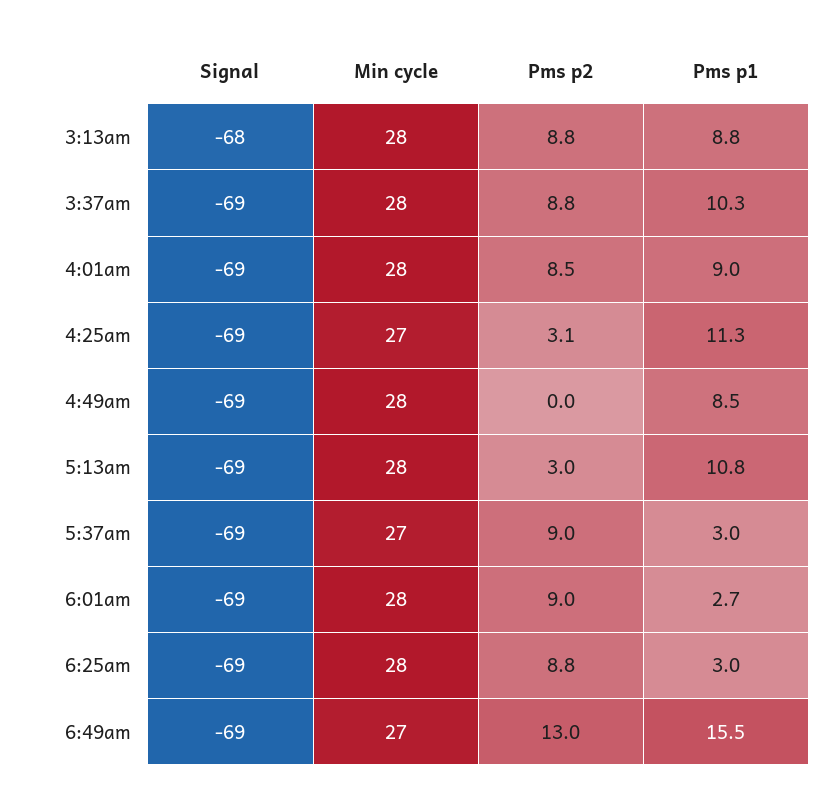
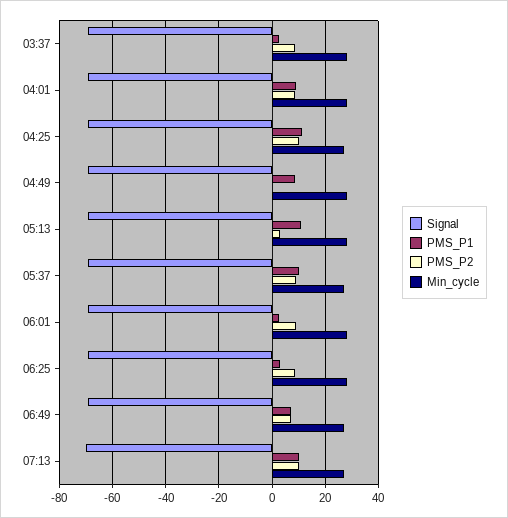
Signal, 3:13am: -68 -> none
Min cycle, 3:13am: 28 -> none
Pms p2, 3:13am: 8.8 -> none
Pms p1, 3:13am: 8.8 -> none
Pms p1, 3:37am: 10.3 -> 2.5
Pms p2, 4:25am: 3.1 -> 10
Pms p1, 5:37am: 3 -> 10
Pms p2, 6:49am: 13 -> 7.5
Pms p1, 6:49am: 15.5 -> 7.5
Signal, 07:13: none -> -70
Pms p1, 07:13: none -> 10
Pms p2, 07:13: none -> 10
Min cycle, 07:13: none -> 27.5

